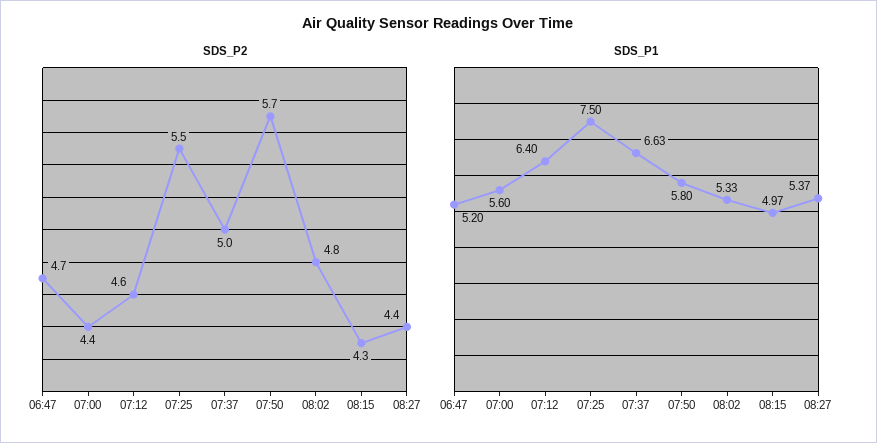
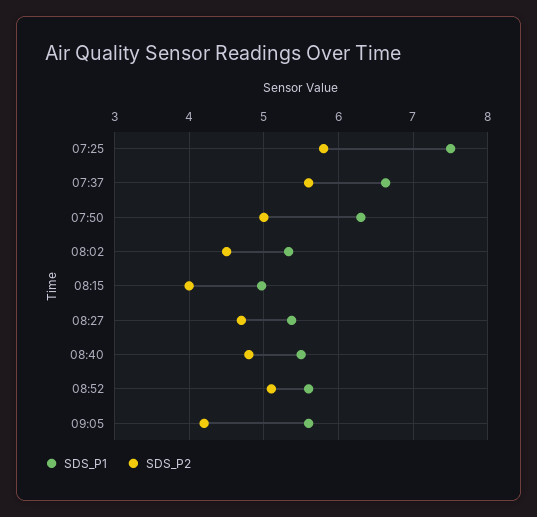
SDS_P2, 06:47: 4.7 -> none
SDS_P2, 07:00: 4.4 -> none
SDS_P2, 07:12: 4.6 -> none
SDS_P2, 07:25: 5.5 -> 5.8
SDS_P2, 07:37: 5 -> 5.6
SDS_P2, 07:50: 5.7 -> 5
SDS_P2, 08:02: 4.8 -> 4.5
SDS_P2, 08:15: 4.3 -> 4
SDS_P2, 08:27: 4.4 -> 4.7
SDS_P1, 06:47: 5.2 -> none
SDS_P1, 07:00: 5.6 -> none
SDS_P1, 07:12: 6.4 -> none
SDS_P1, 07:50: 5.8 -> 6.3
SDS_P1, 08:40: none -> 5.5
SDS_P2, 08:40: none -> 4.8
SDS_P1, 08:52: none -> 5.6
SDS_P2, 08:52: none -> 5.1
SDS_P1, 09:05: none -> 5.6
SDS_P2, 09:05: none -> 4.2

